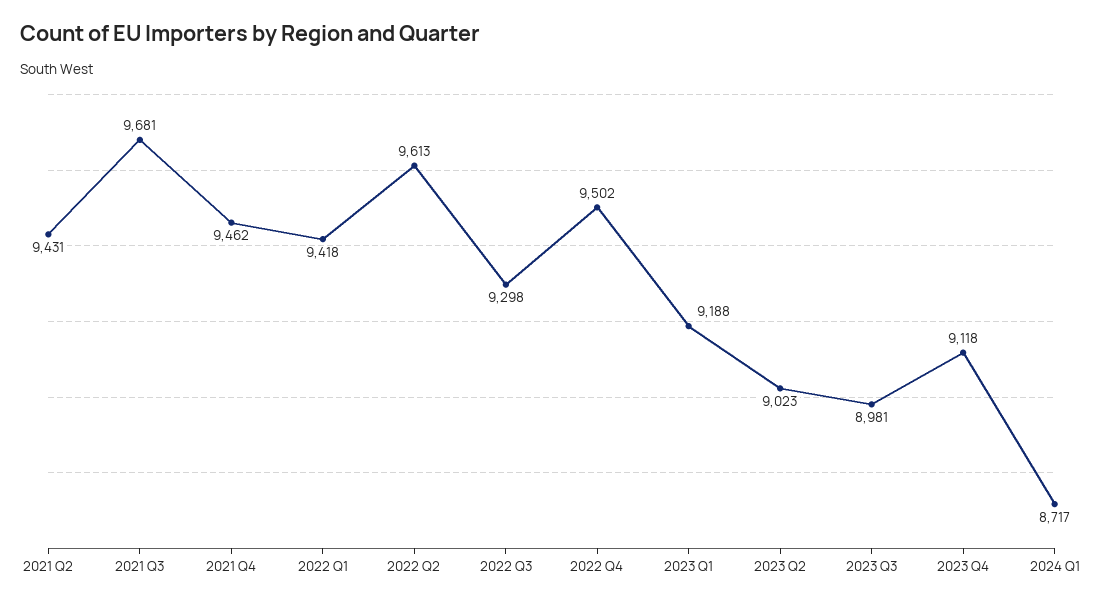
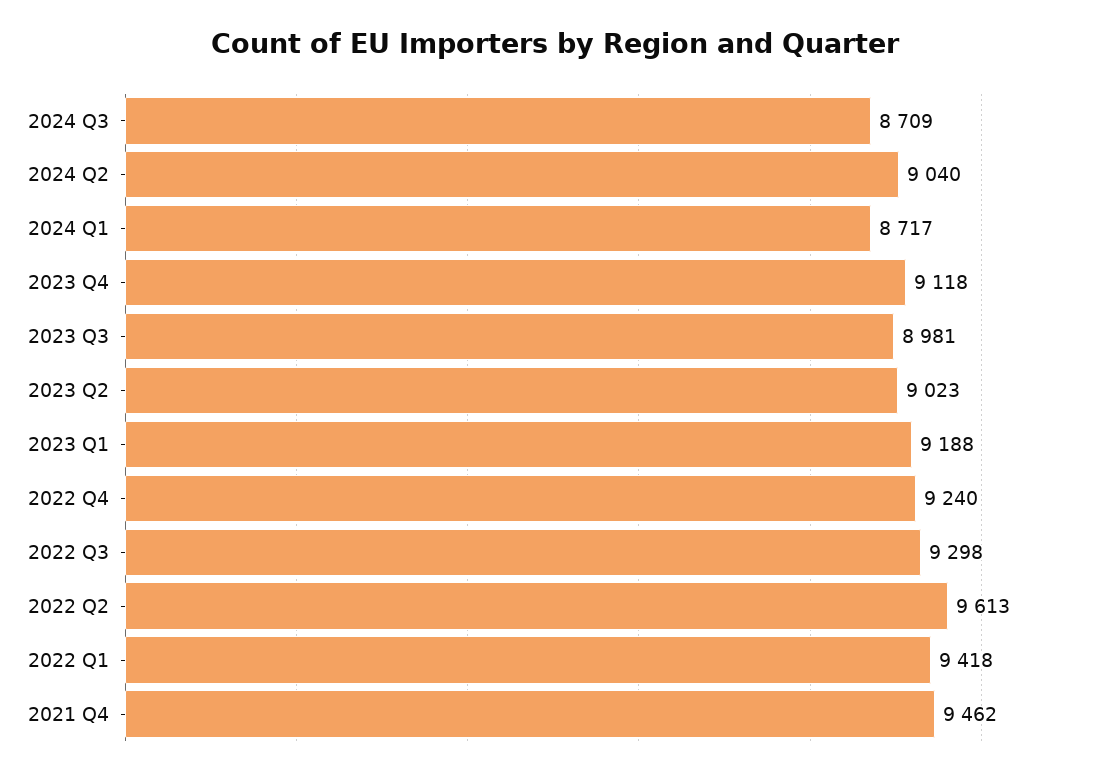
2021 Q2: 9431 -> none
2021 Q3: 9681 -> none
2022 Q4: 9502 -> 9240
2024 Q3: none -> 8709
2024 Q2: none -> 9040

